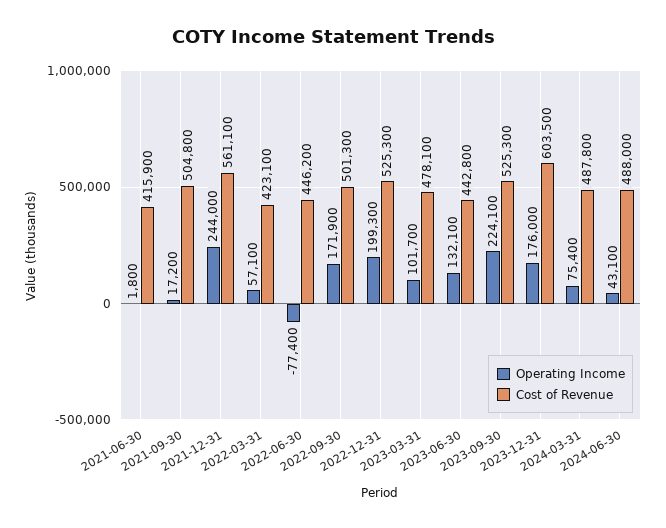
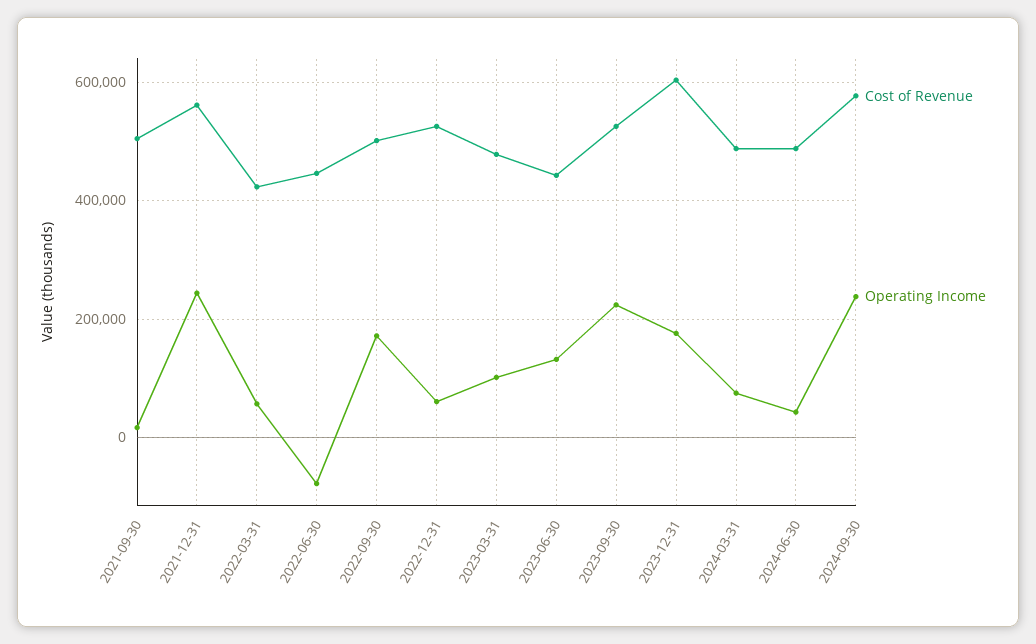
Operating Income, 2021-06-30: 1800 -> none
Cost of Revenue, 2021-06-30: 415900 -> none
Operating Income, 2022-12-31: 199300 -> 60000
Cost of Revenue, 2024-09-30: none -> 580000
Operating Income, 2024-09-30: none -> 240000

